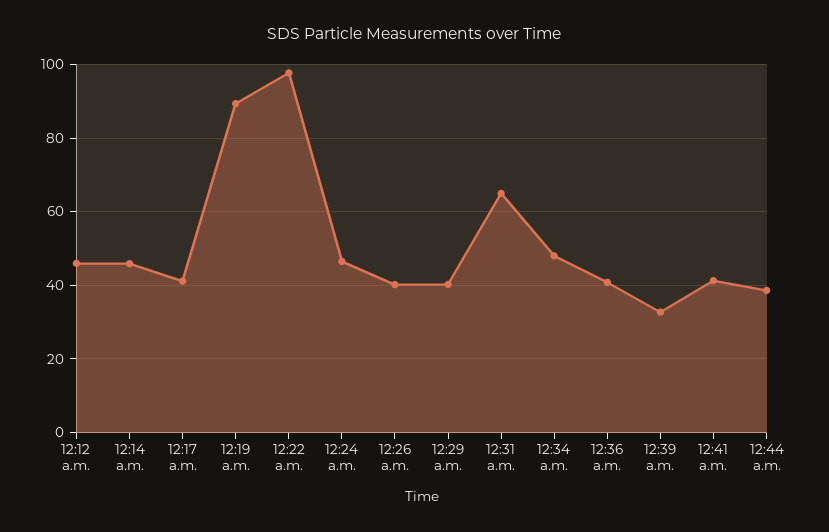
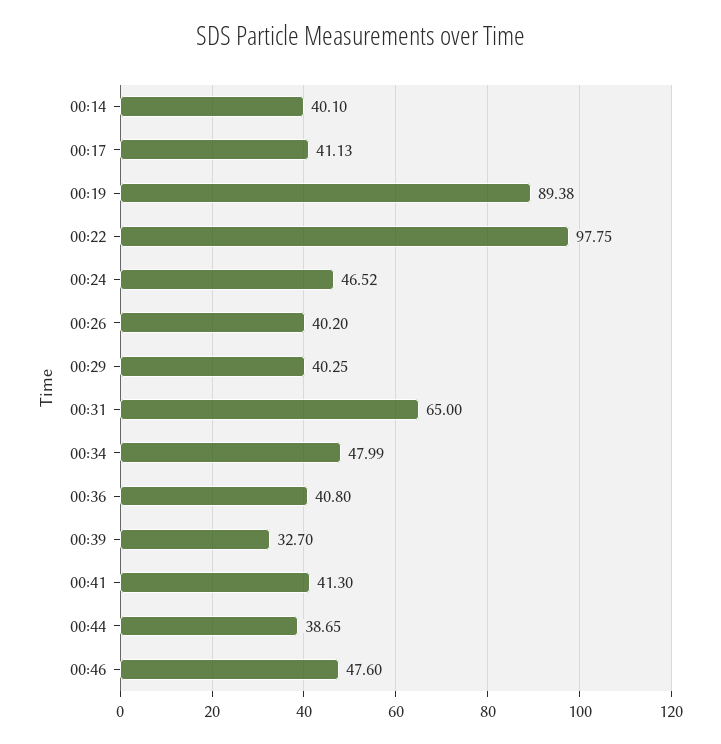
12:12 a.m.: 46 -> none
12:14 a.m.: 46 -> 40.1
00:46: none -> 47.6

